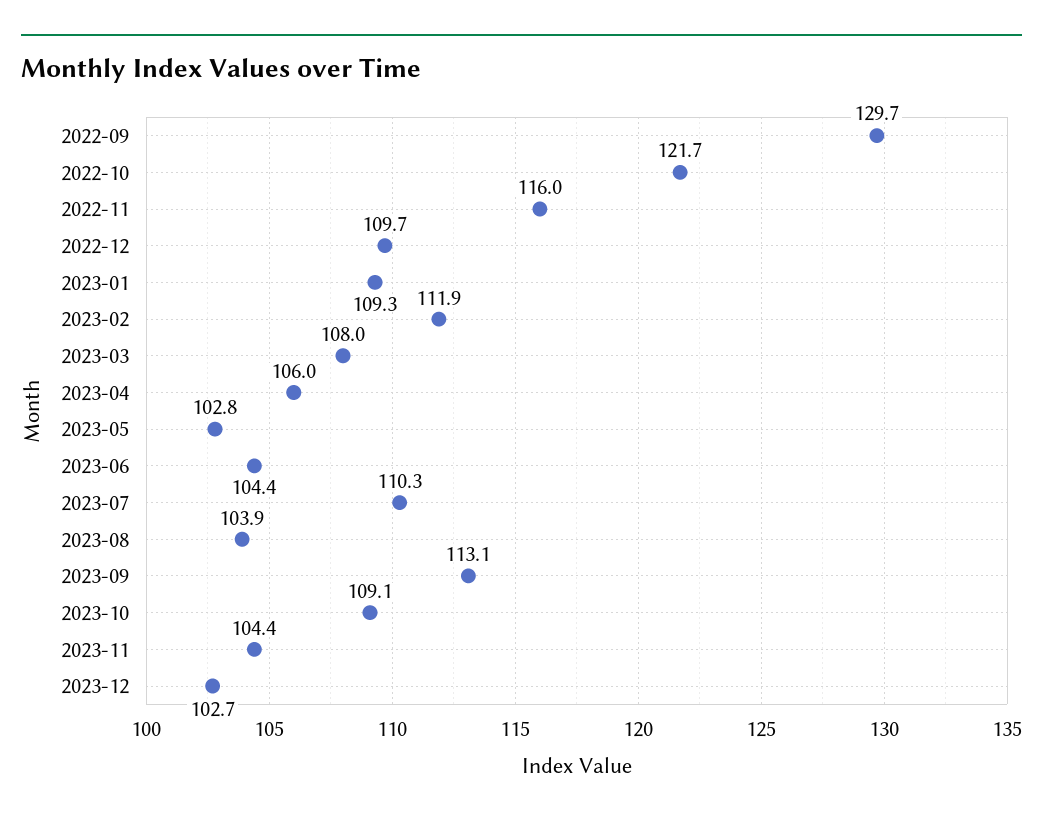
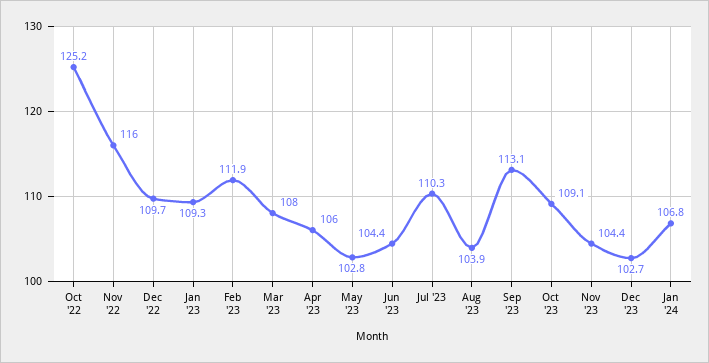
2022-09: 129.7 -> none
2022-10: 121.7 -> 125.2
Jan '24: none -> 106.8

